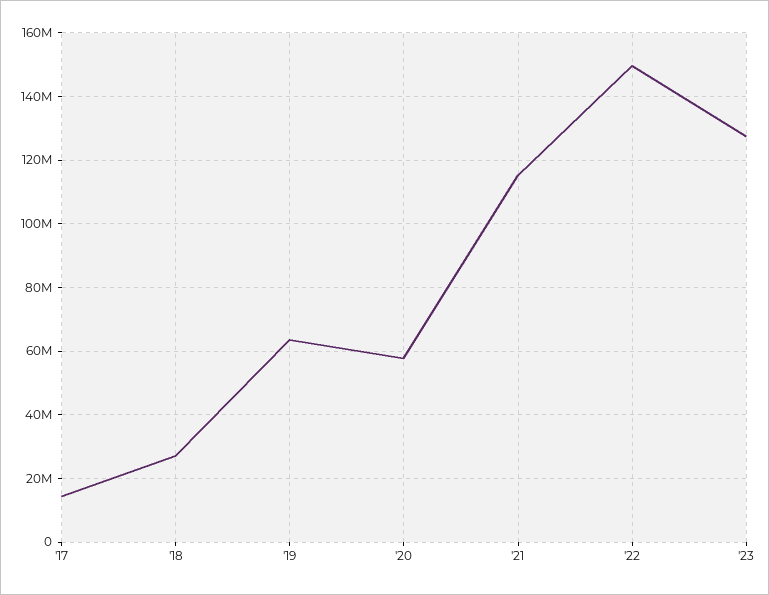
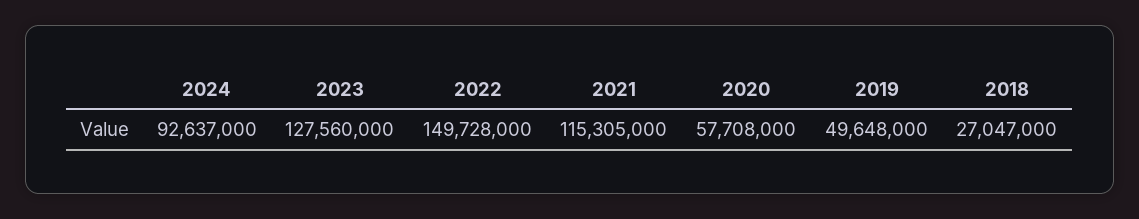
'17: 14000000 -> none
'19: 64000000 -> 49648000
2024: none -> 92637000

